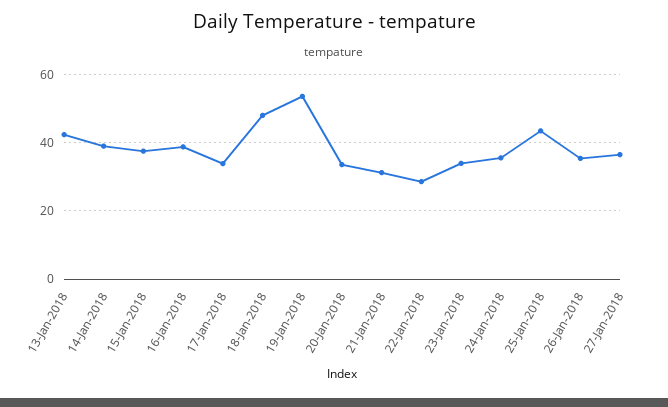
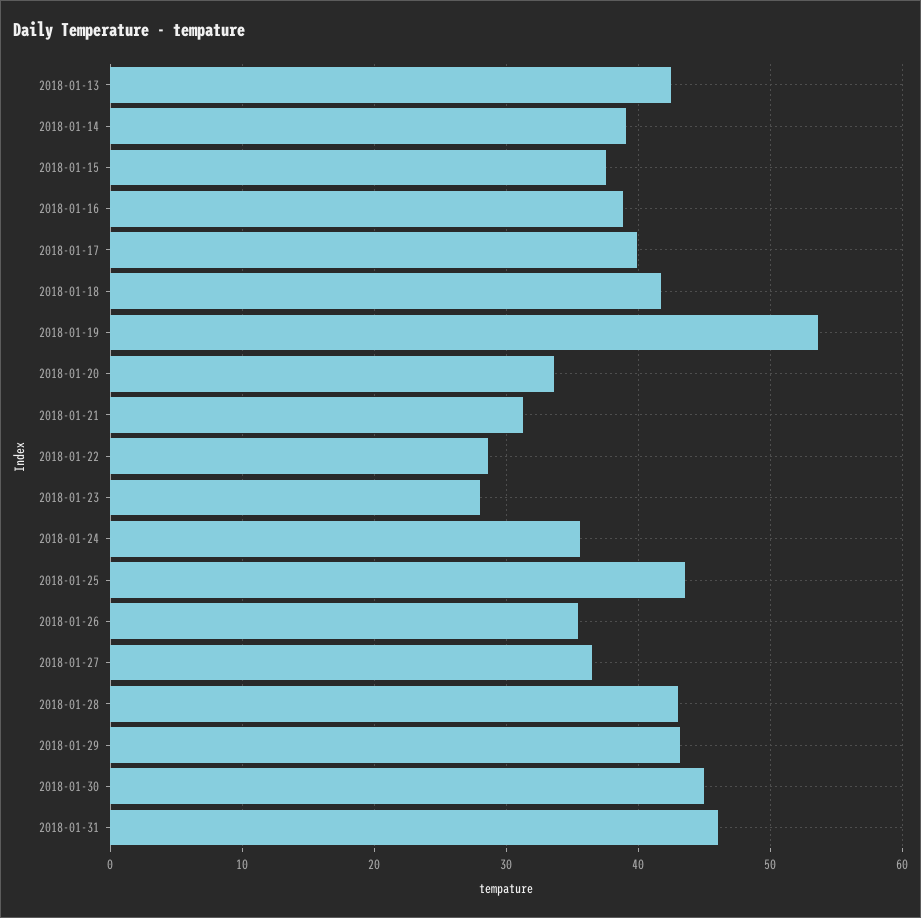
17-Jan-2018: 34 -> 40
18-Jan-2018: 48 -> 42
23-Jan-2018: 34 -> 28
2018-01-28: none -> 43
2018-01-29: none -> 43
2018-01-30: none -> 45
2018-01-31: none -> 46

